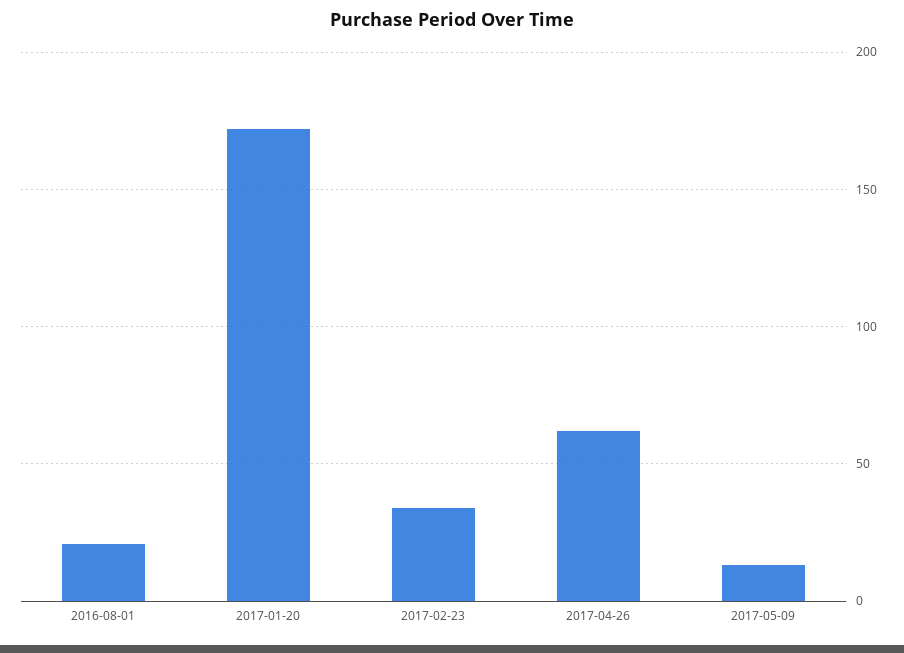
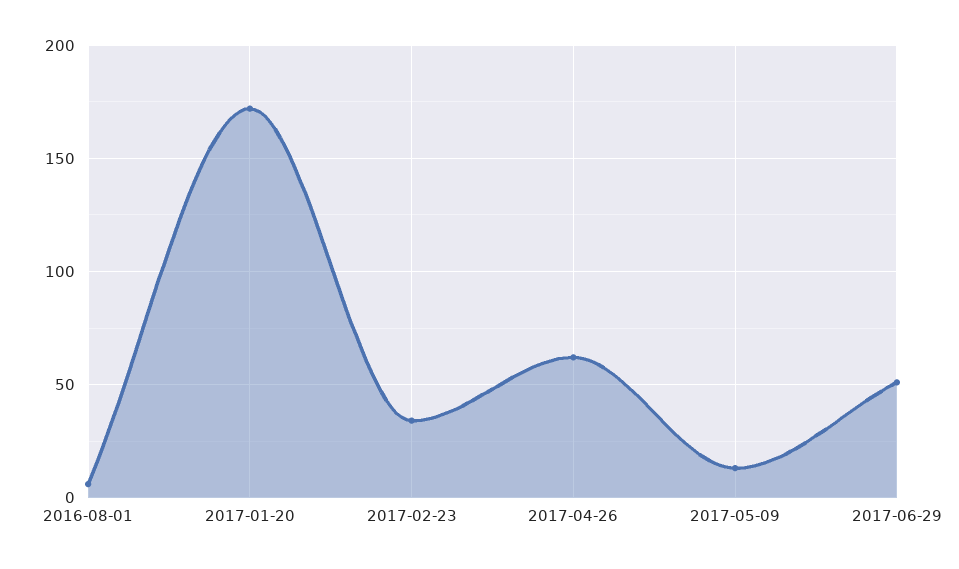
2016-08-01: 20 -> 5
2017-06-29: none -> 50

